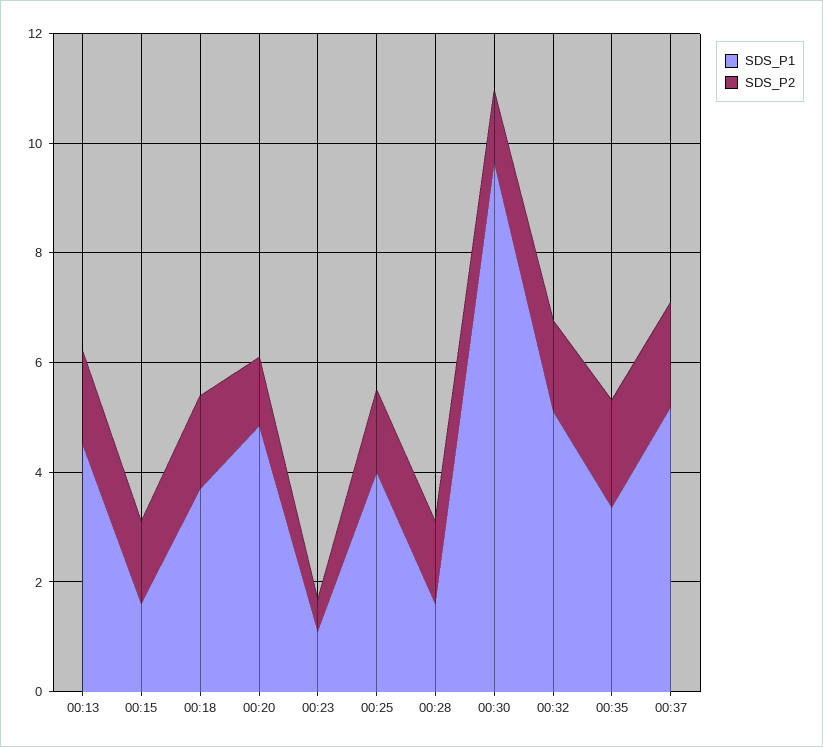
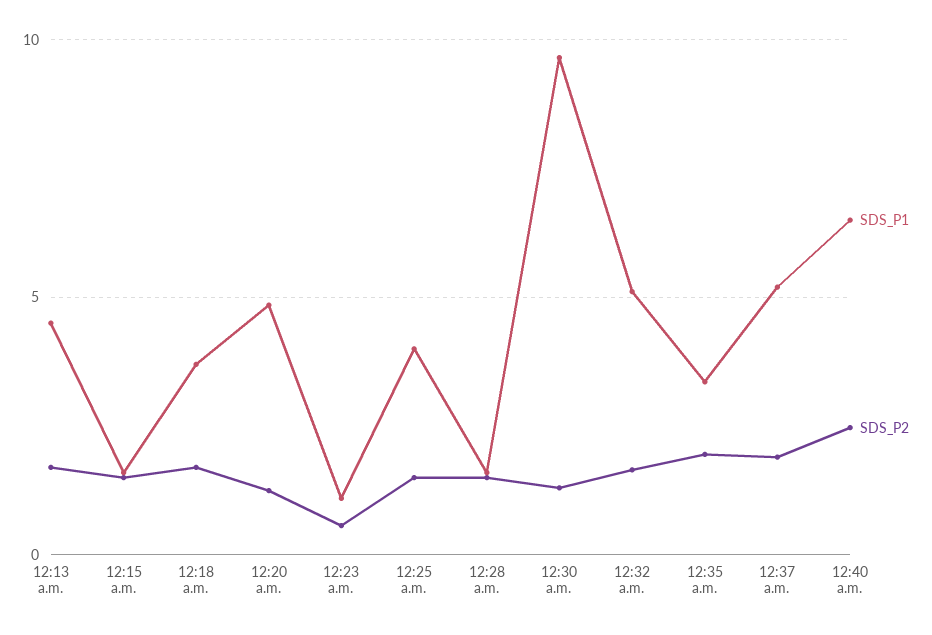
SDS_P1, 12:40 a.m.: none -> 6.5
SDS_P2, 12:40 a.m.: none -> 2.5

